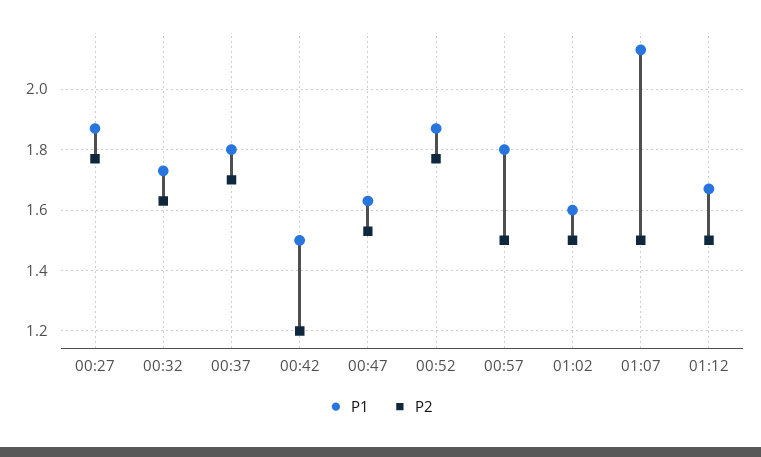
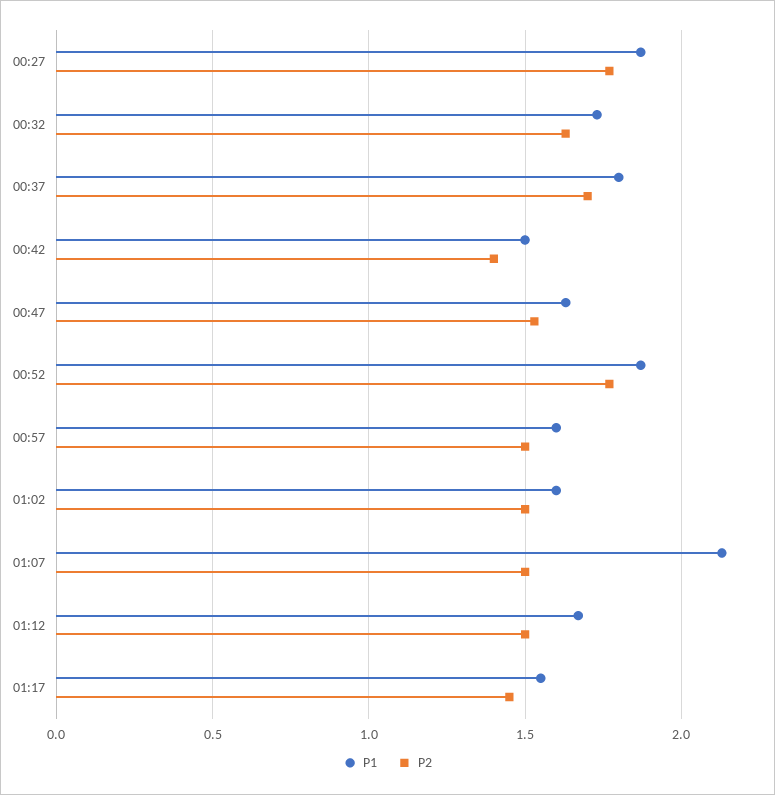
P2, 00:42: 1.2 -> 1.4
P1, 00:57: 1.8 -> 1.6
P1, 01:17: none -> 1.55
P2, 01:17: none -> 1.45

